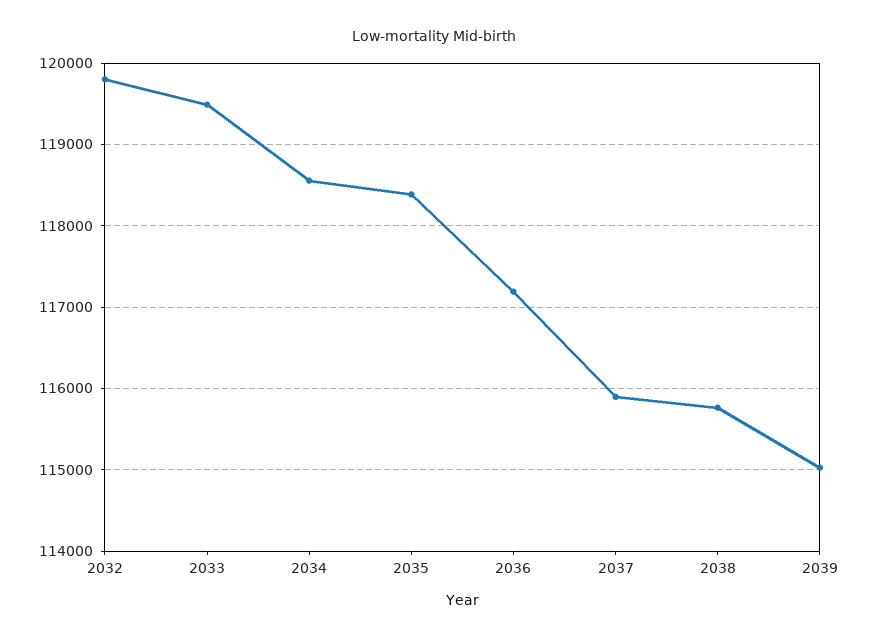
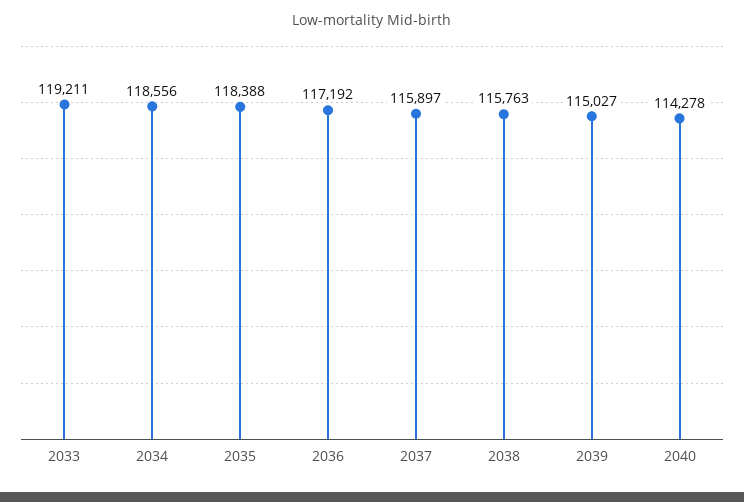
2032: 119800 -> none
2033: 119500 -> 119211
2040: none -> 114278

